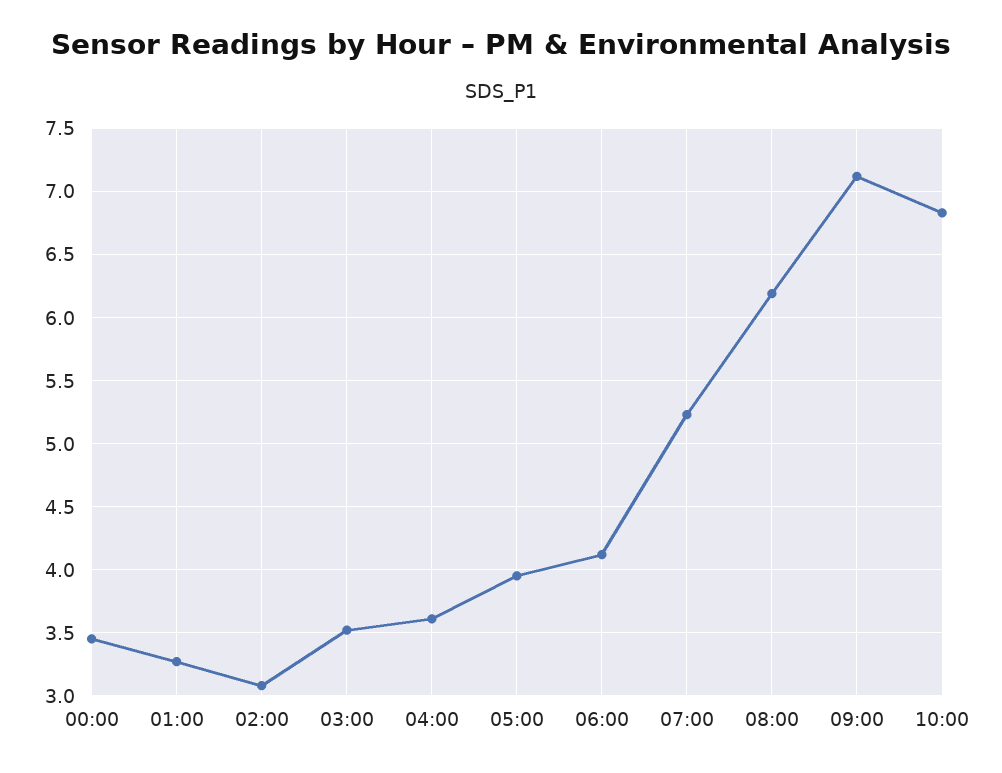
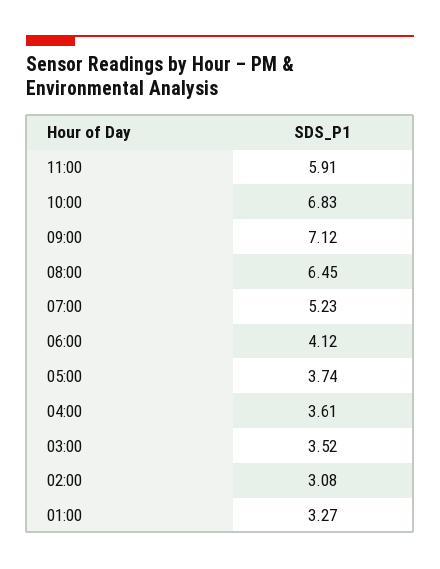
00:00: 3.45 -> none
05:00: 3.95 -> 3.74
08:00: 6.2 -> 6.45
11:00: none -> 5.91

